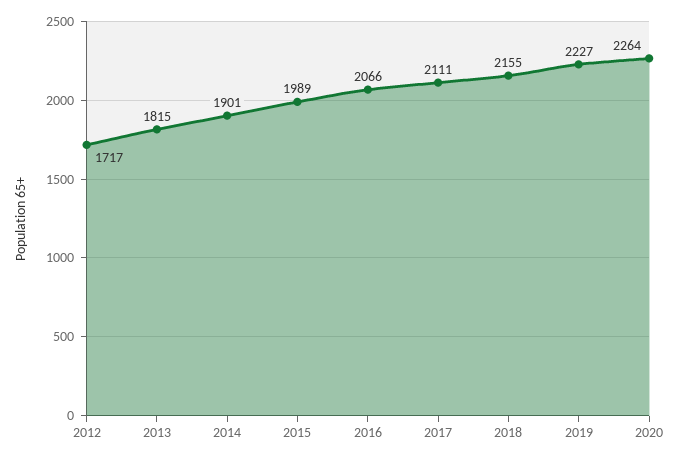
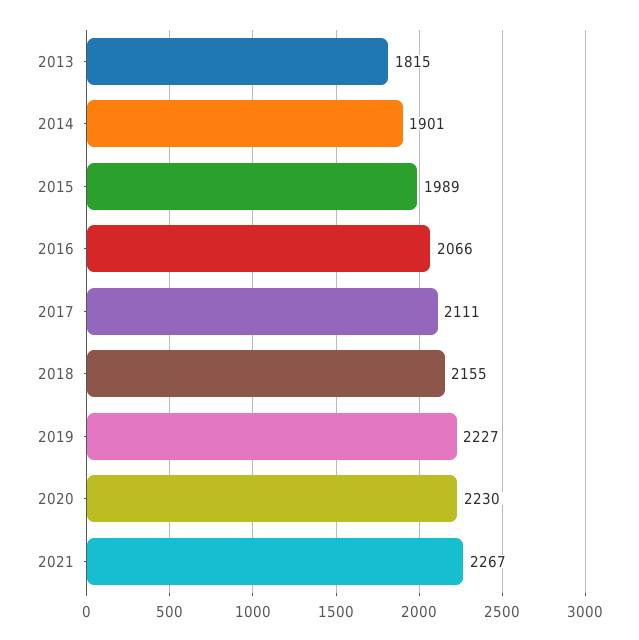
2012: 1717 -> none
2020: 2264 -> 2230
2021: none -> 2267

